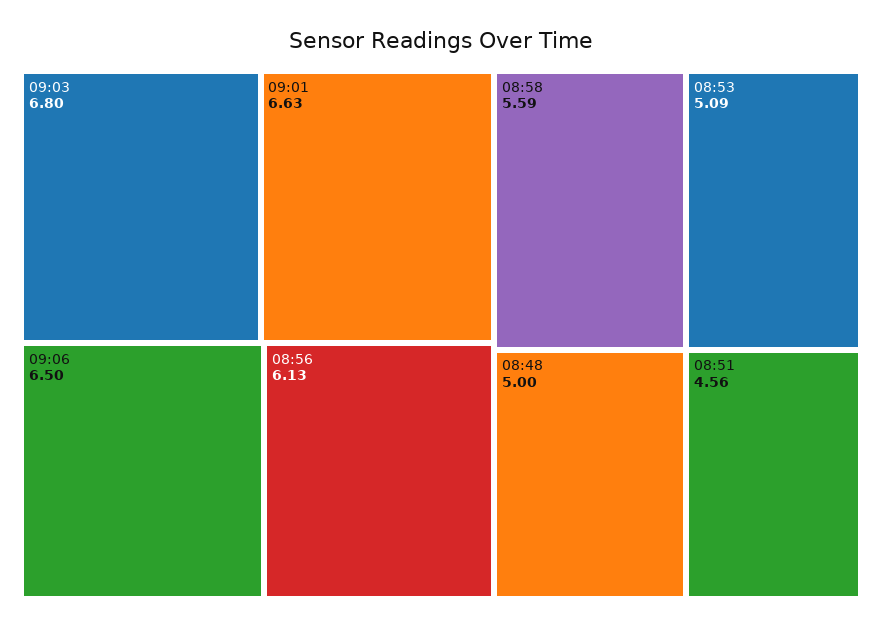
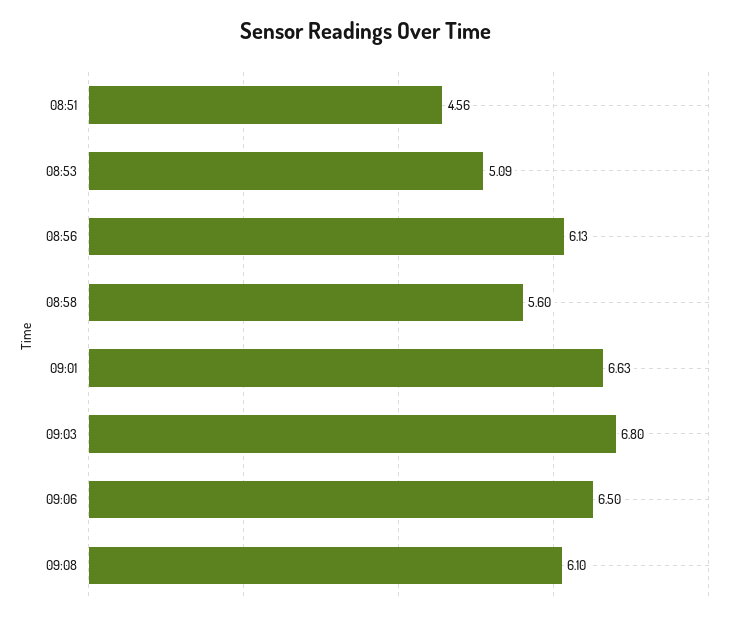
08:58: 5.59 -> 5.6
08:48: 5 -> none
09:08: none -> 6.1

